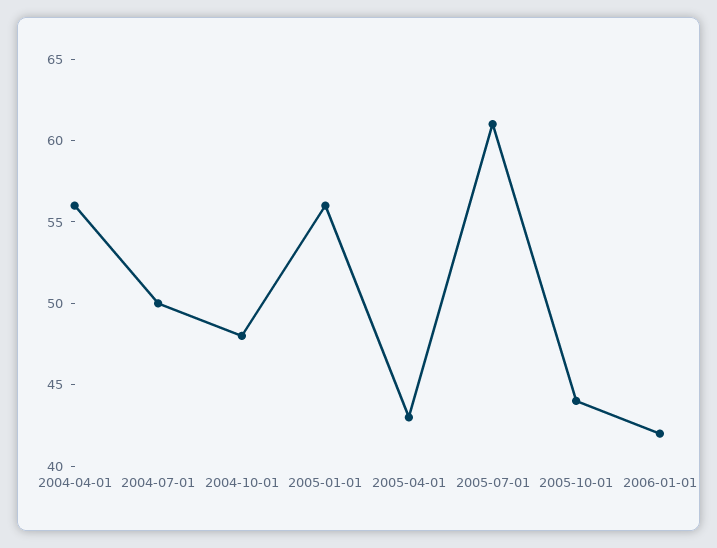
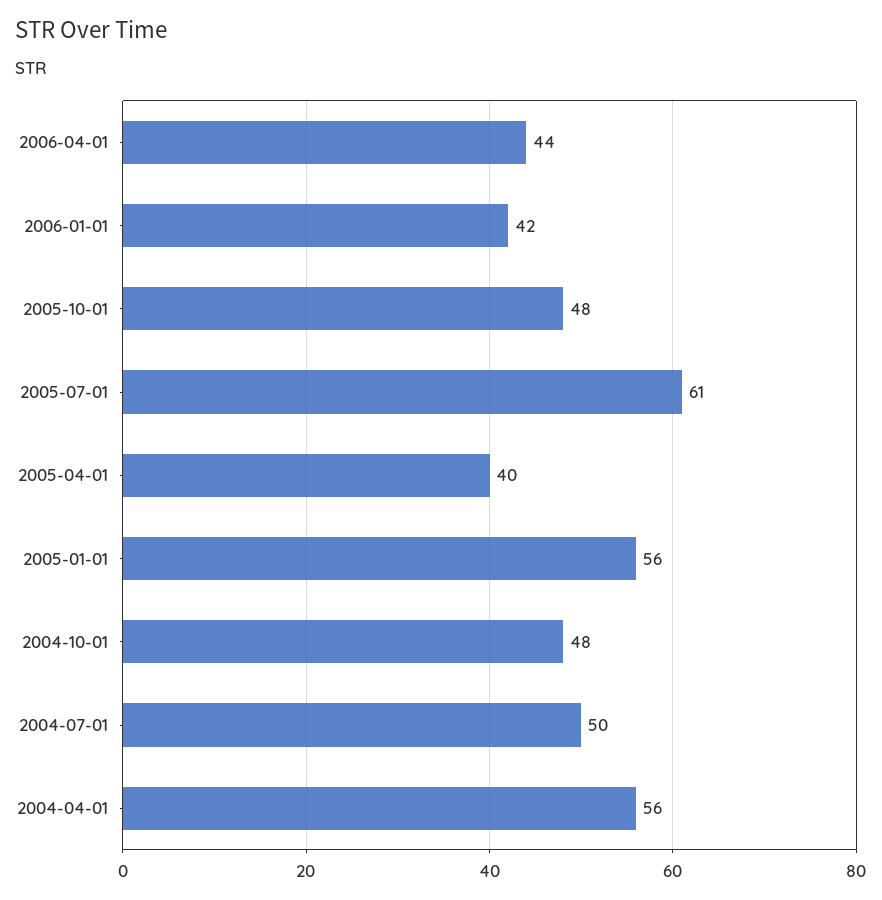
2005-04-01: 43 -> 40
2005-10-01: 44 -> 48
2006-04-01: none -> 44

